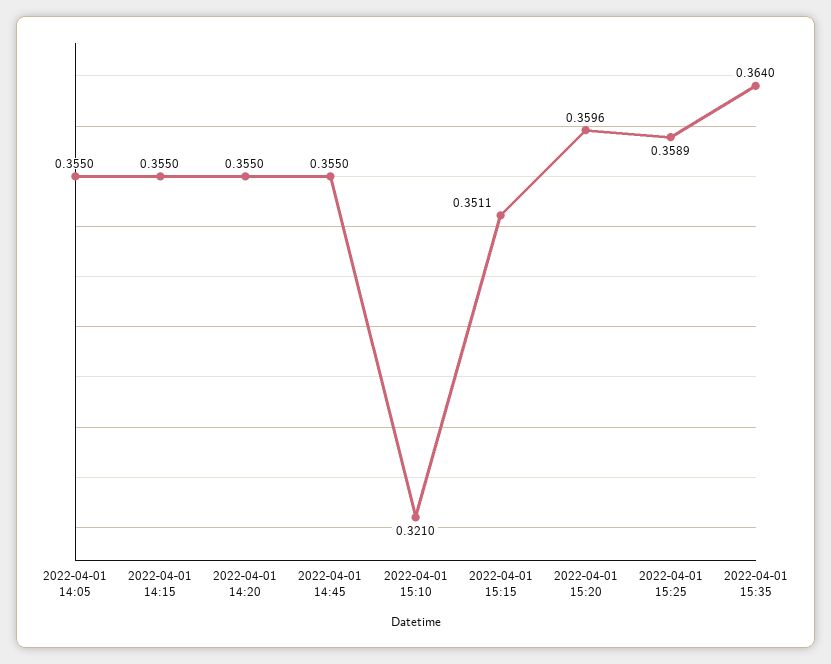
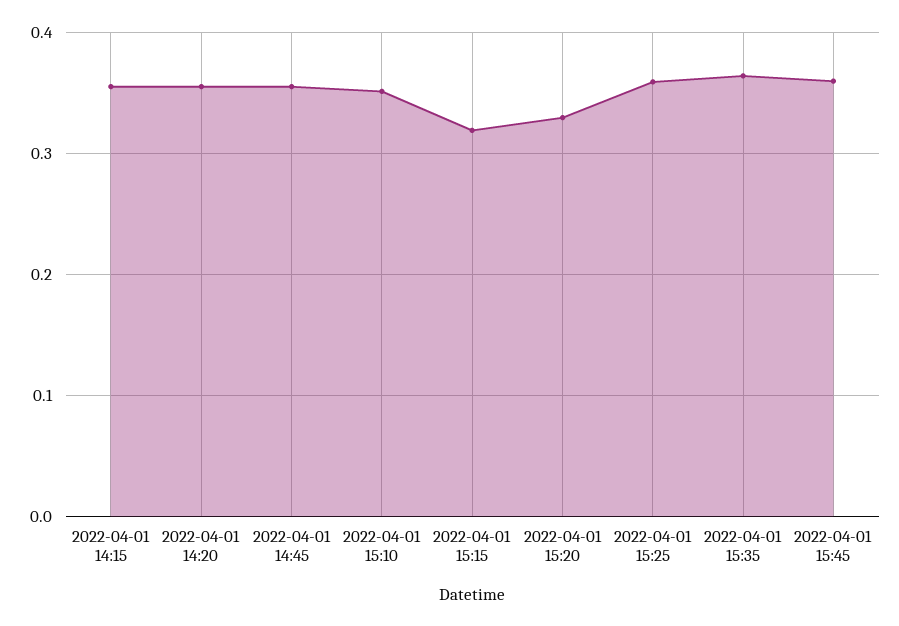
2022-04-01 14:05: 0.355 -> none
2022-04-01 15:10: 0.321 -> 0.35
2022-04-01 15:15: 0.3511 -> 0.32
2022-04-01 15:20: 0.3596 -> 0.33
2022-04-01 15:45: none -> 0.36

